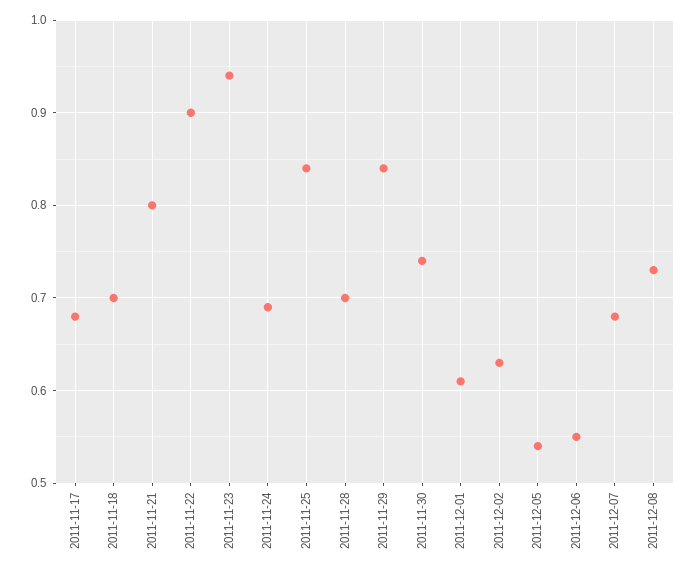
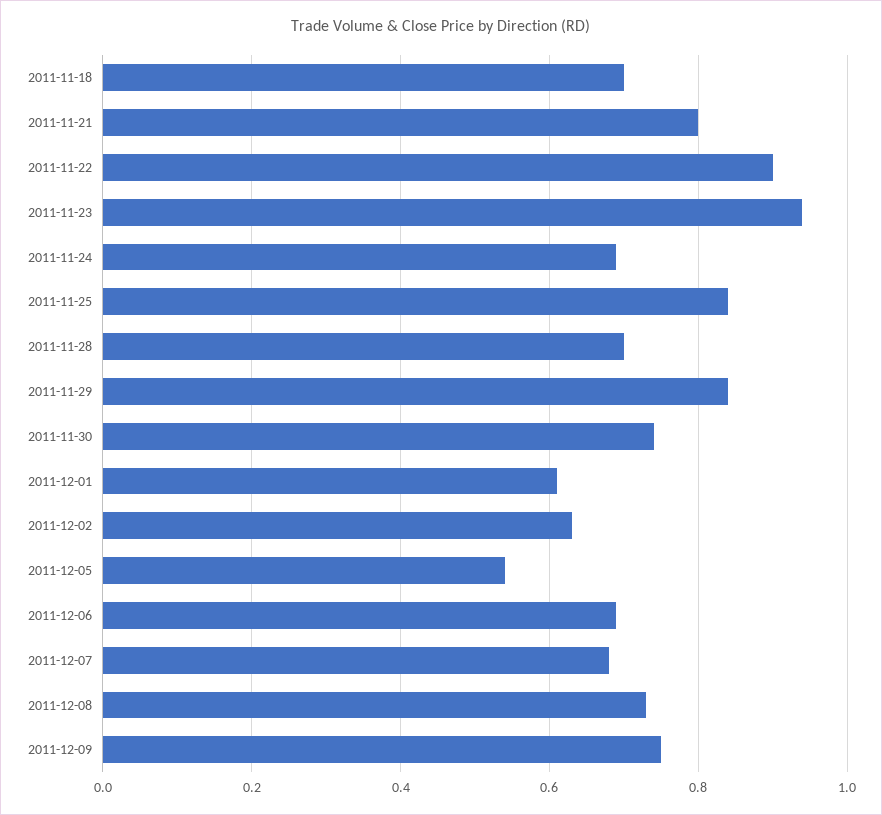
2011-11-17: 0.68 -> none
2011-12-06: 0.55 -> 0.7
2011-12-09: none -> 0.75

